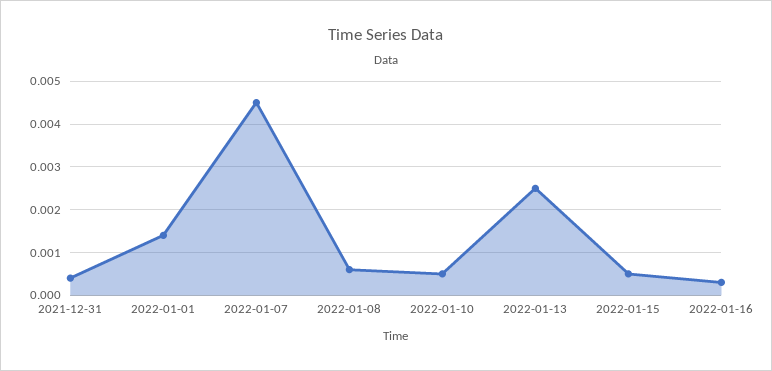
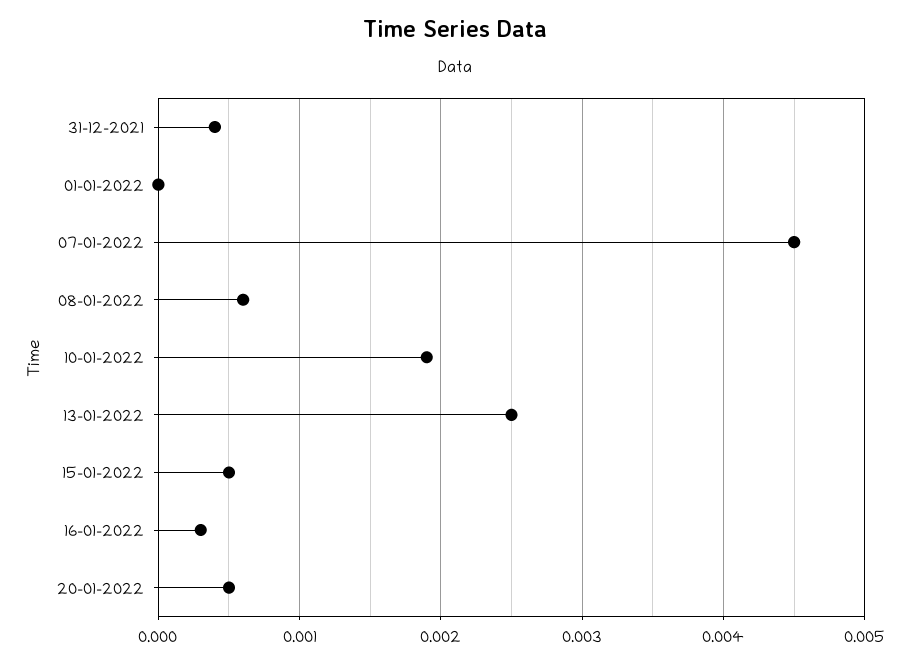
2022-01-01: 0.0015 -> 0
2022-01-10: 0.0005 -> 0.0019
20-01-2022: none -> 0.0005

